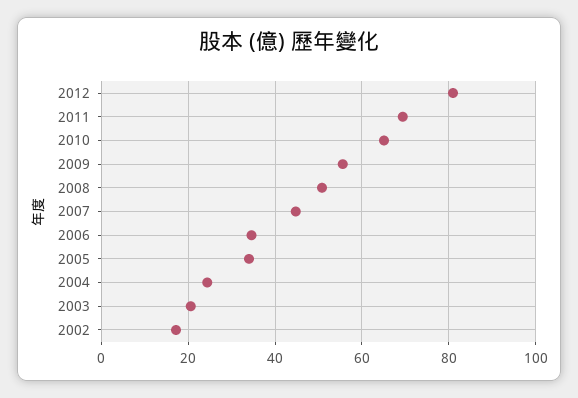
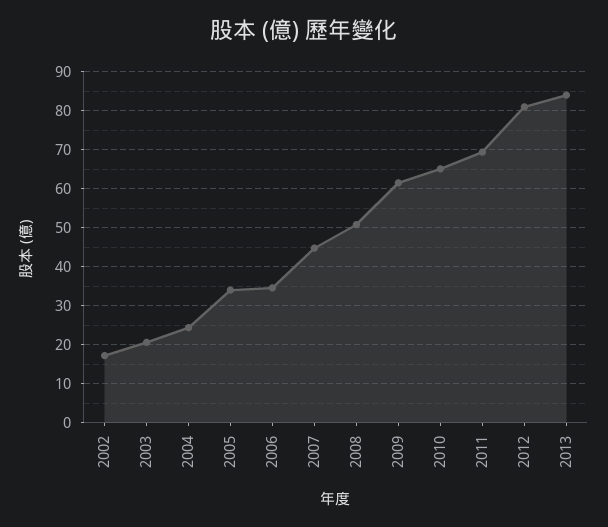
2009: 56 -> 62
2013: none -> 84

